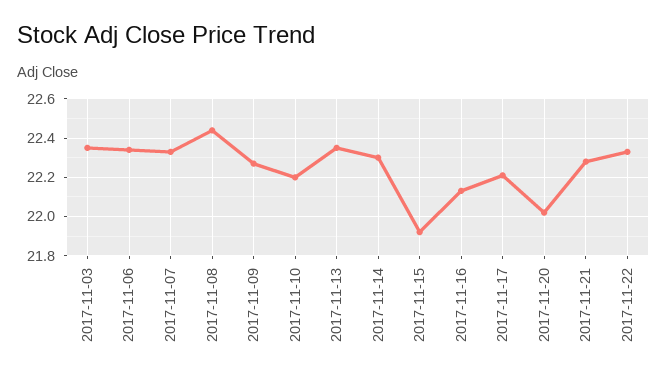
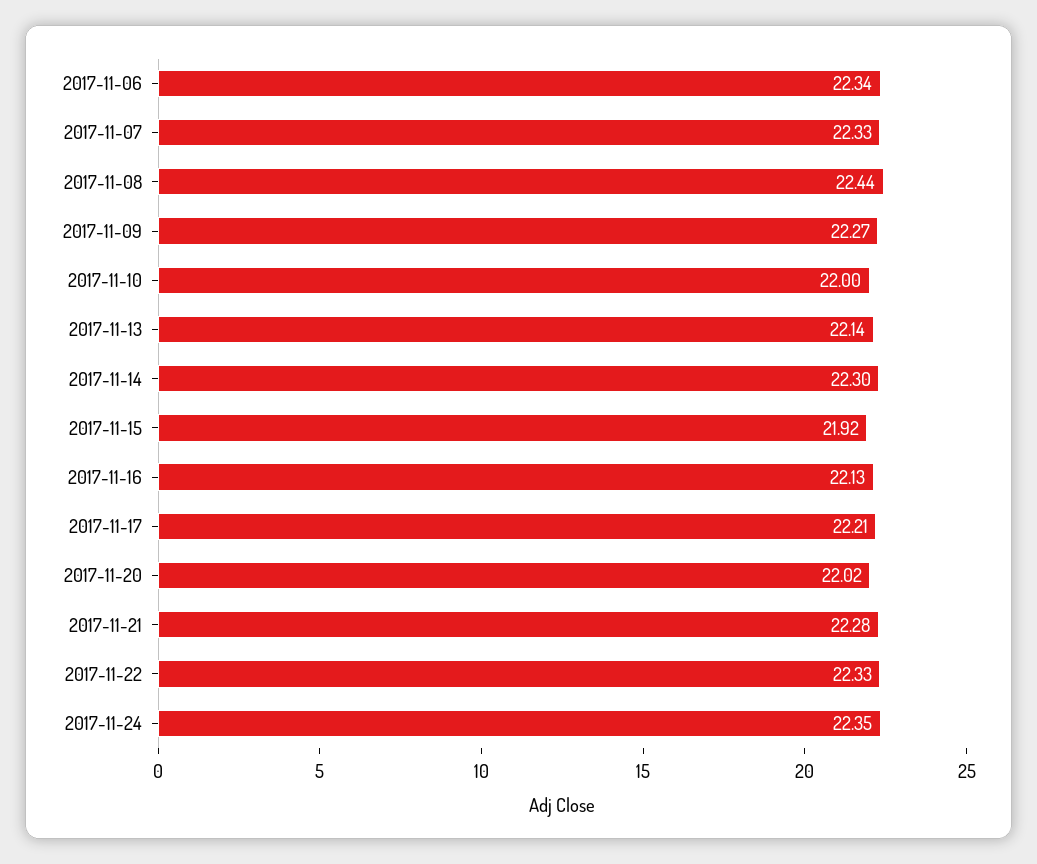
2017-11-03: 22.35 -> none
2017-11-10: 22.2 -> 22
2017-11-13: 22.35 -> 22.14
2017-11-24: none -> 22.35

